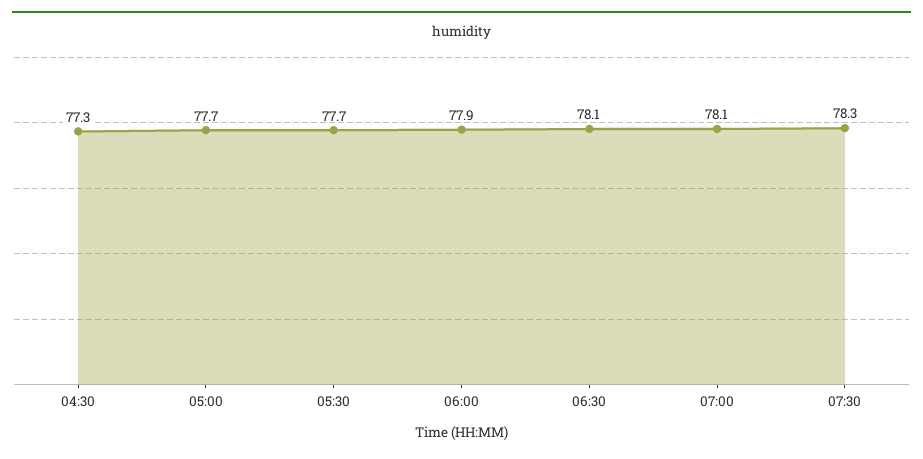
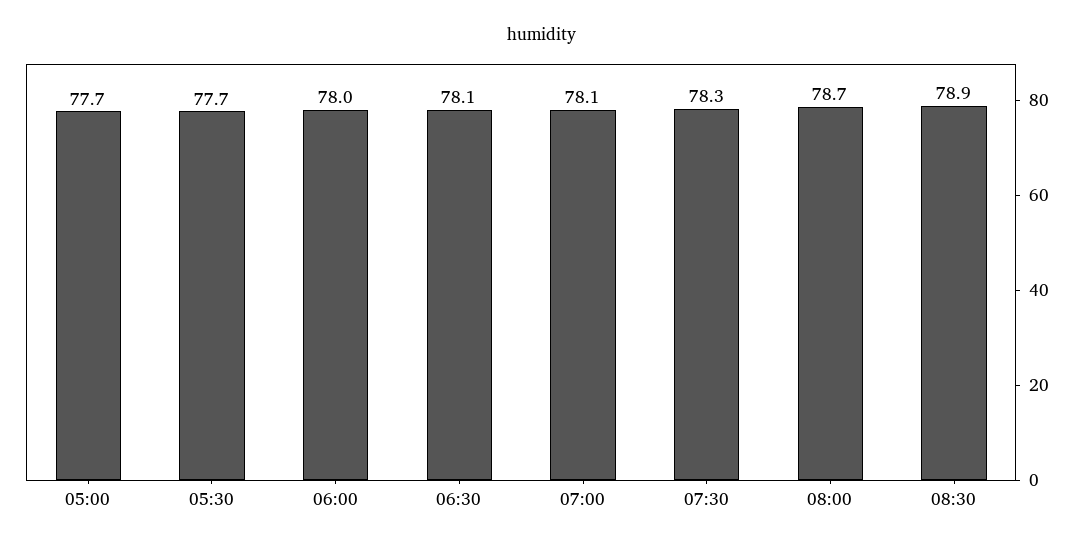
04:30: 77.3 -> none
06:00: 77.9 -> 78
08:00: none -> 78.7
08:30: none -> 78.9

